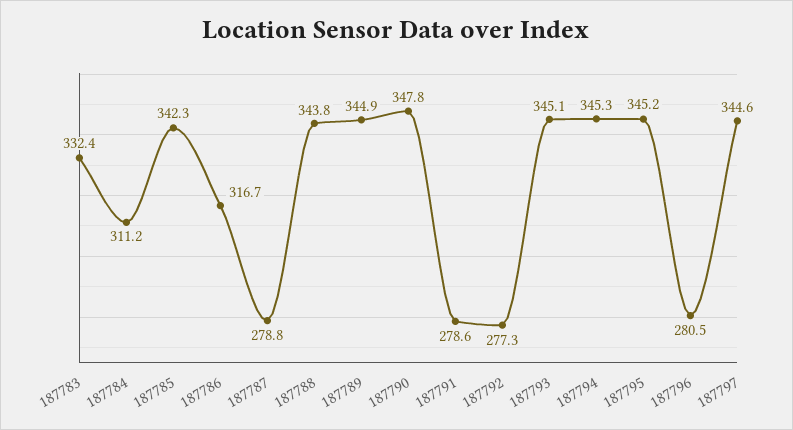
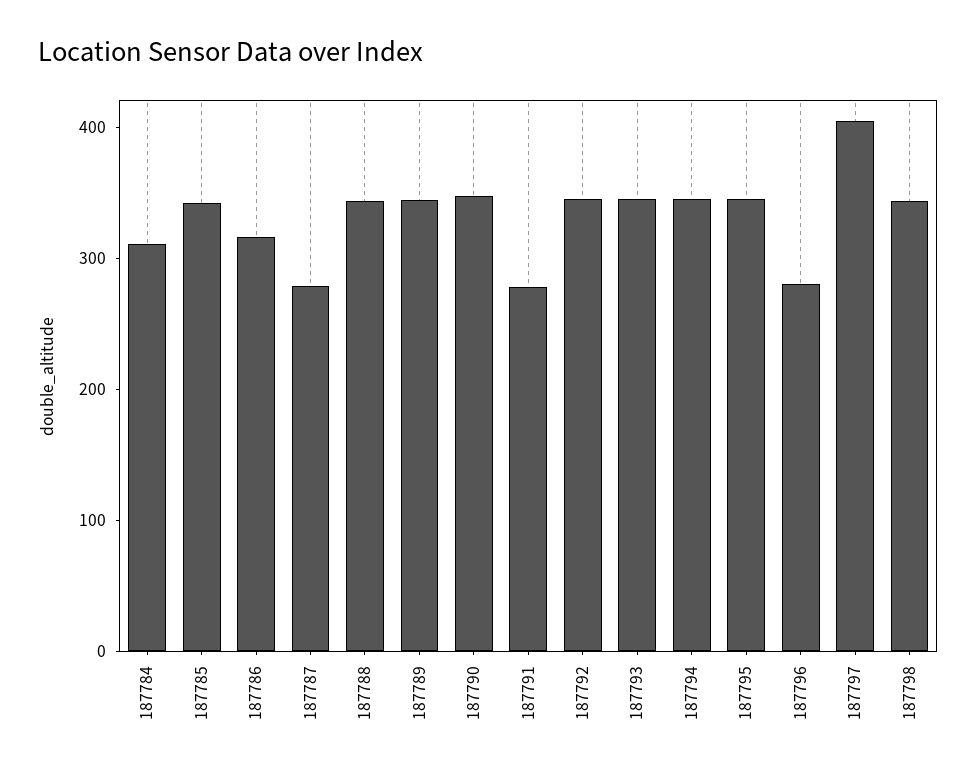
187783: 332.4 -> none
187792: 277.3 -> 340
187797: 344.6 -> 400
187798: none -> 340

